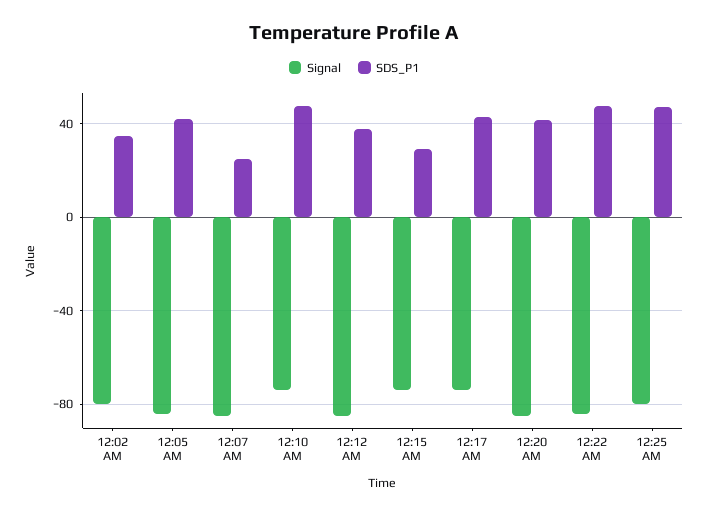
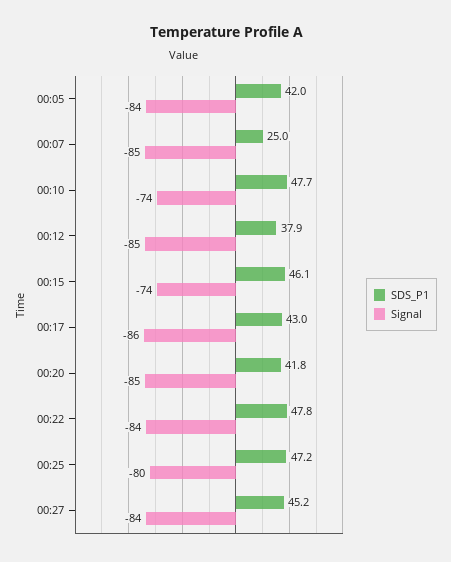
Signal, 12:02 AM: -80 -> none
SDS_P1, 12:02 AM: 35 -> none
SDS_P1, 12:15 AM: 30 -> 46.1
Signal, 12:17 AM: -75 -> -86
SDS_P1, 00:27: none -> 45.2
Signal, 00:27: none -> -84

